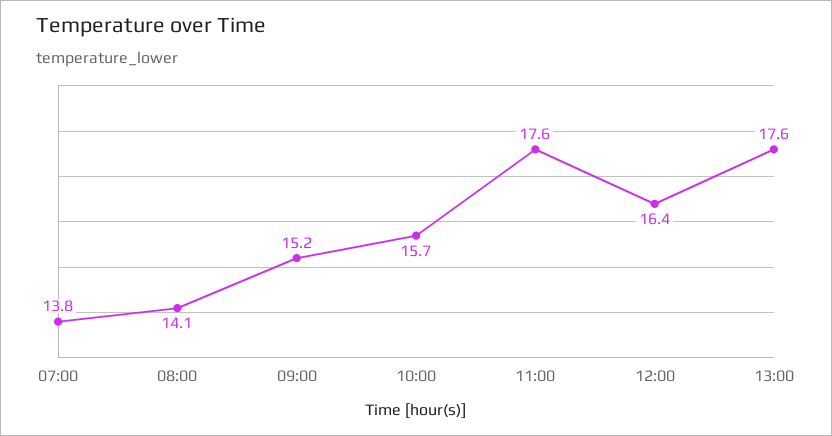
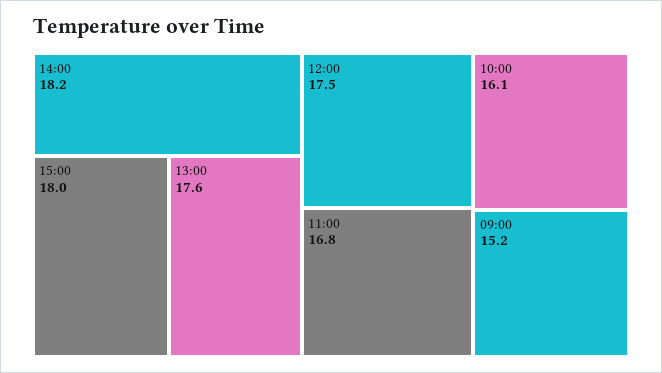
07:00: 13.8 -> none
08:00: 14.1 -> none
10:00: 15.7 -> 16.1
11:00: 17.6 -> 16.8
12:00: 16.4 -> 17.5
14:00: none -> 18.2
15:00: none -> 18

